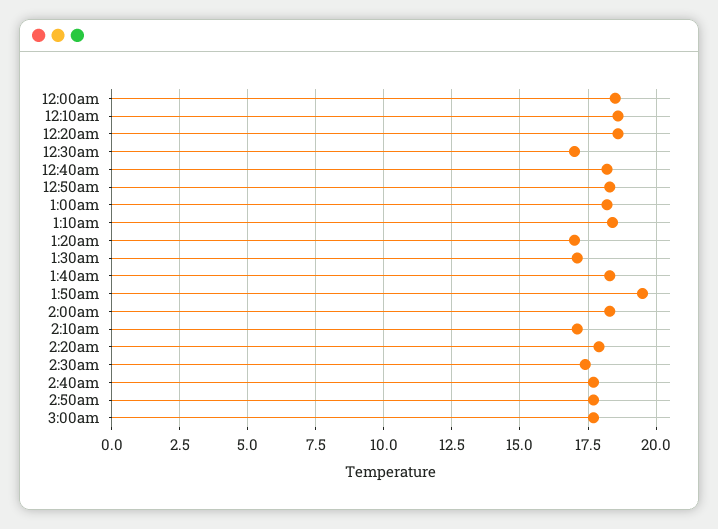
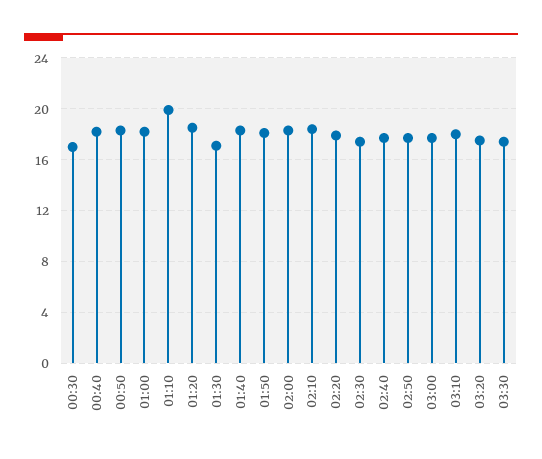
12:00am: 18.5 -> none
12:10am: 18.5 -> none
12:20am: 18.5 -> none
1:10am: 18.5 -> 20
1:20am: 17 -> 18.5
1:50am: 19.5 -> 18
2:10am: 17 -> 18.5
03:10: none -> 18
03:20: none -> 17.5
03:30: none -> 17.5

